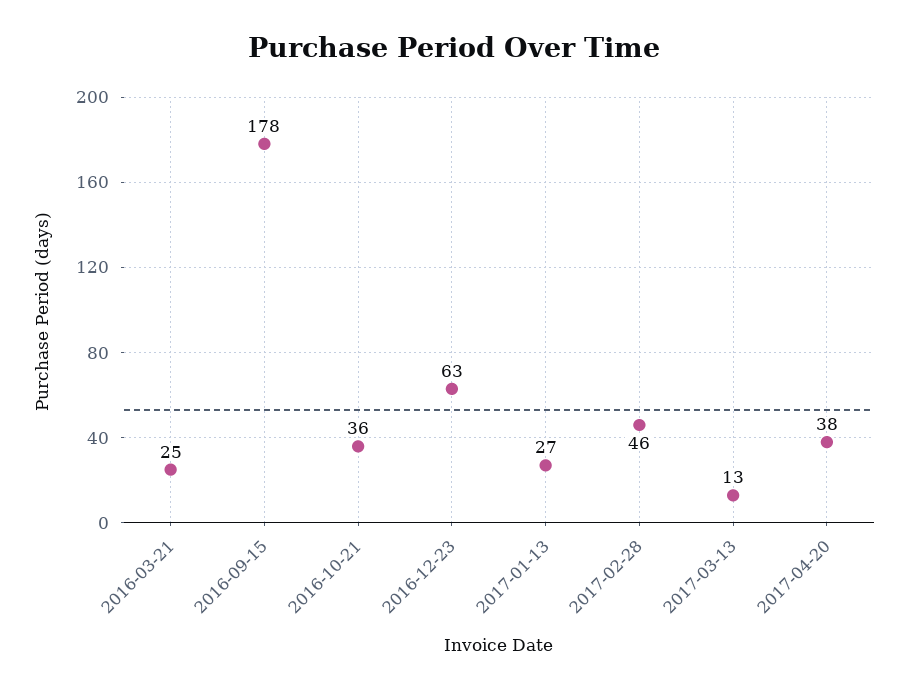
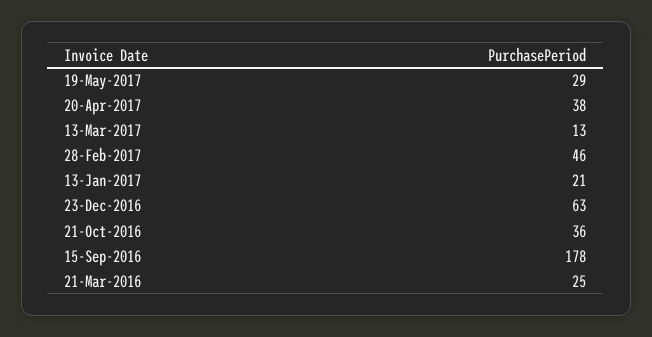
2017-01-13: 27 -> 21
19-May-2017: none -> 29

